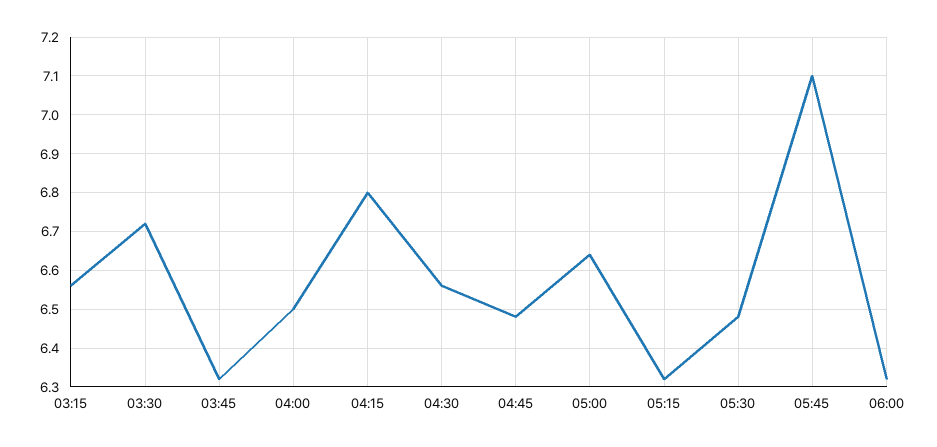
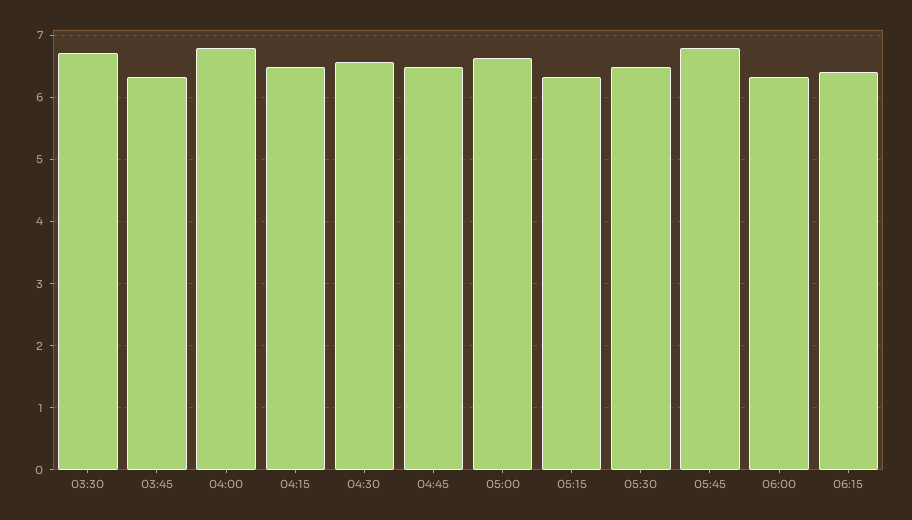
03:15: 6.55 -> none
04:00: 6.5 -> 6.8
04:15: 6.8 -> 6.5
05:45: 7.1 -> 6.8
06:15: none -> 6.4

